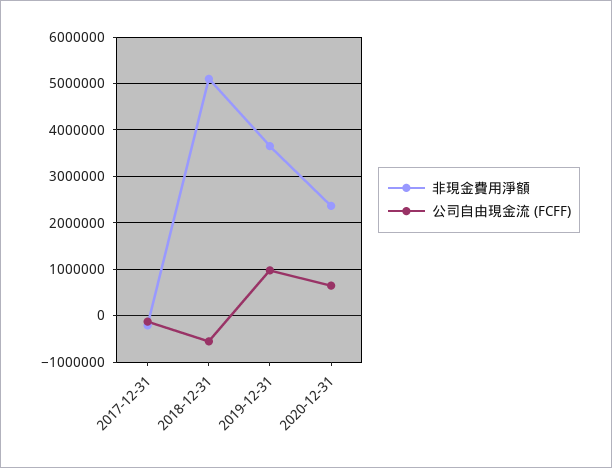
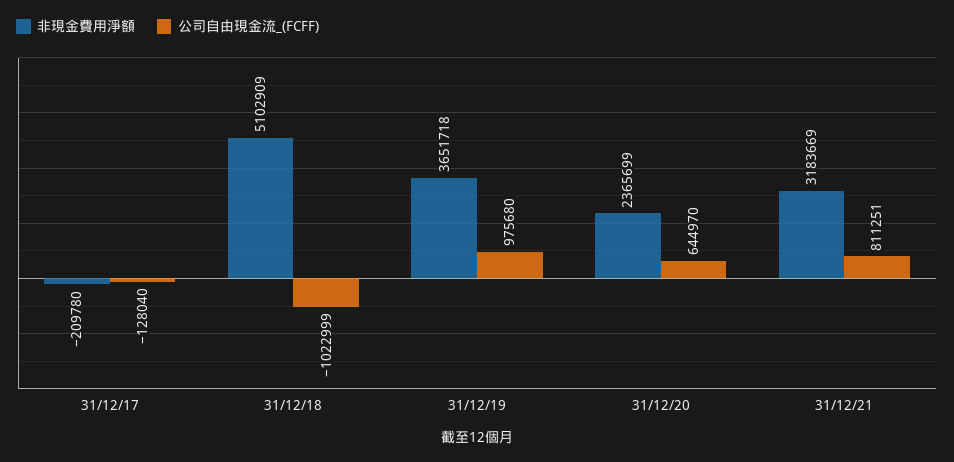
公司自由現金流 (FCFF), 2018-12-31: -600000 -> -1022999
非現金費用淨額, 31/12/21: none -> 3183669
公司自由現金流 (FCFF), 31/12/21: none -> 811251

